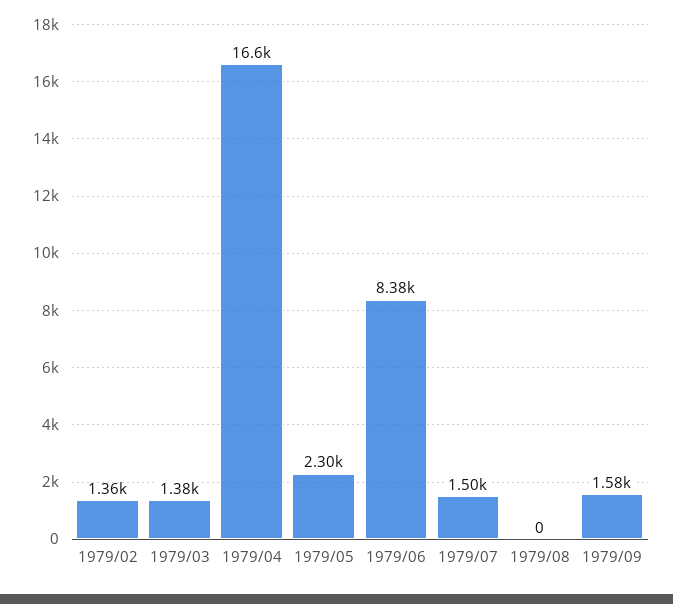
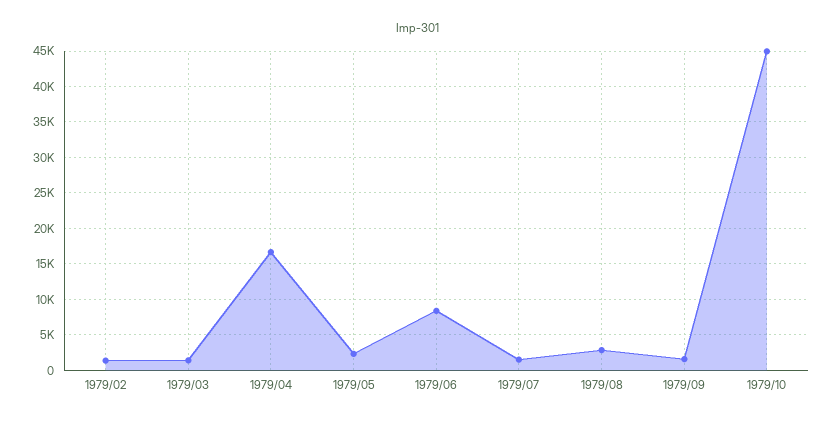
1979/08: 0 -> 3000
1979/10: none -> 45000

